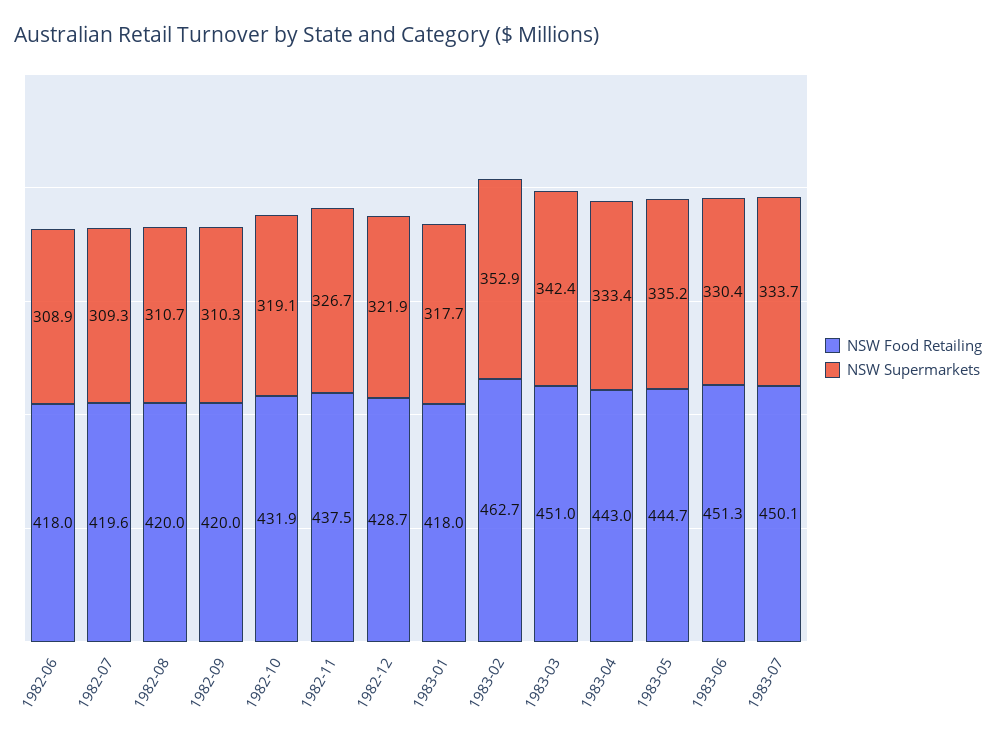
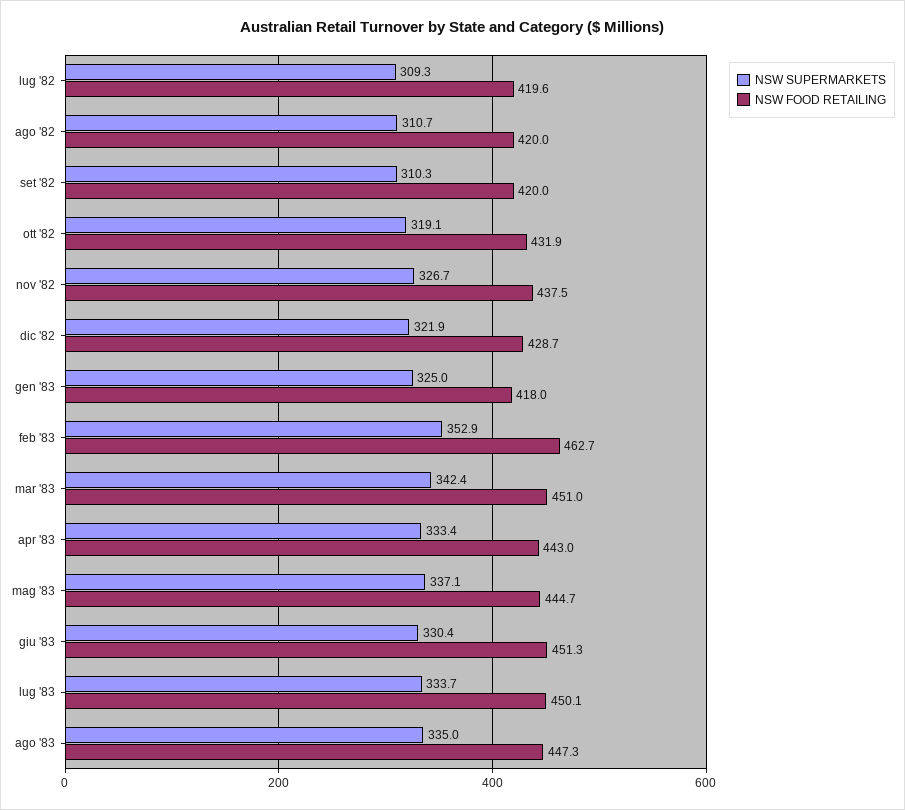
NSW Food Retailing, 1982-06: 418 -> none
NSW Supermarkets, 1982-06: 308.9 -> none
NSW Supermarkets, 1983-01: 317.7 -> 325
NSW Supermarkets, 1983-05: 335.2 -> 337.1
NSW Supermarkets, ago '83: none -> 335
NSW Food Retailing, ago '83: none -> 447.3

